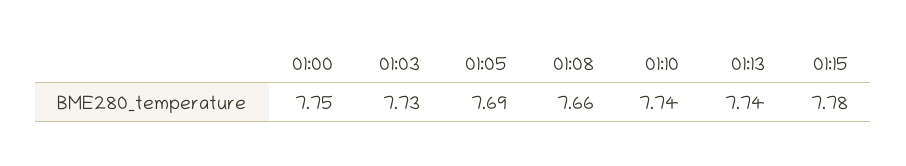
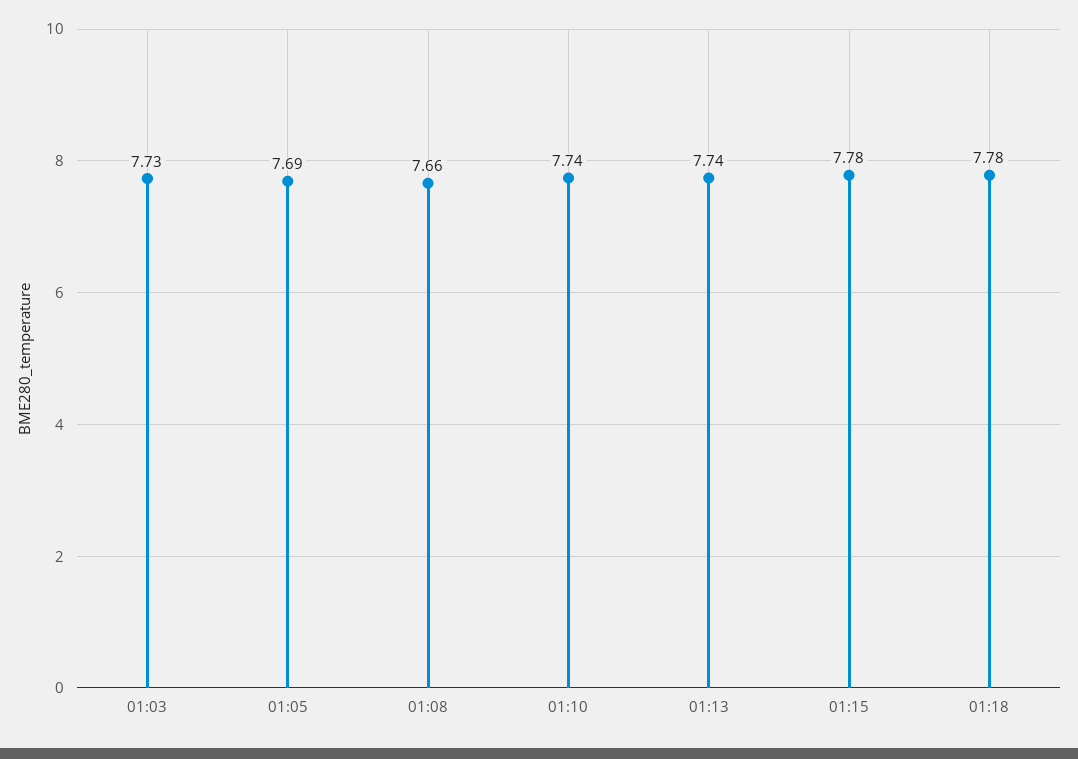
01:00: 7.75 -> none
01:18: none -> 7.78

